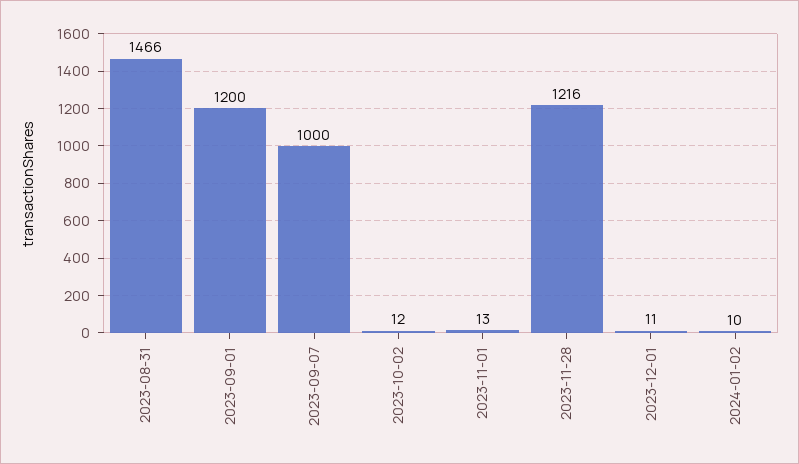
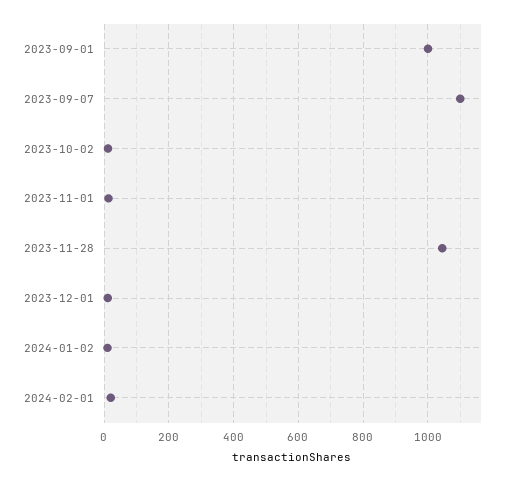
2023-08-31: 1466 -> none
2023-09-01: 1200 -> 1000
2023-09-07: 1000 -> 1100
2023-11-28: 1216 -> 1040
2024-02-01: none -> 20

